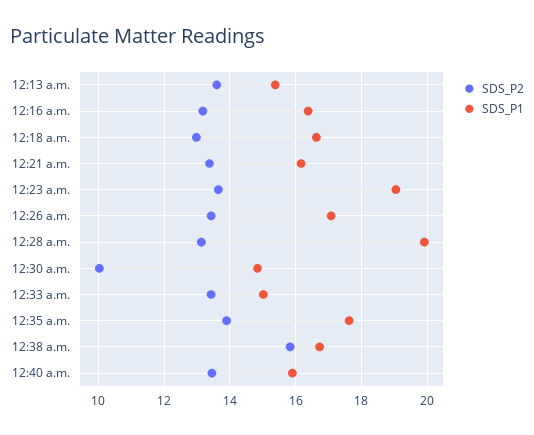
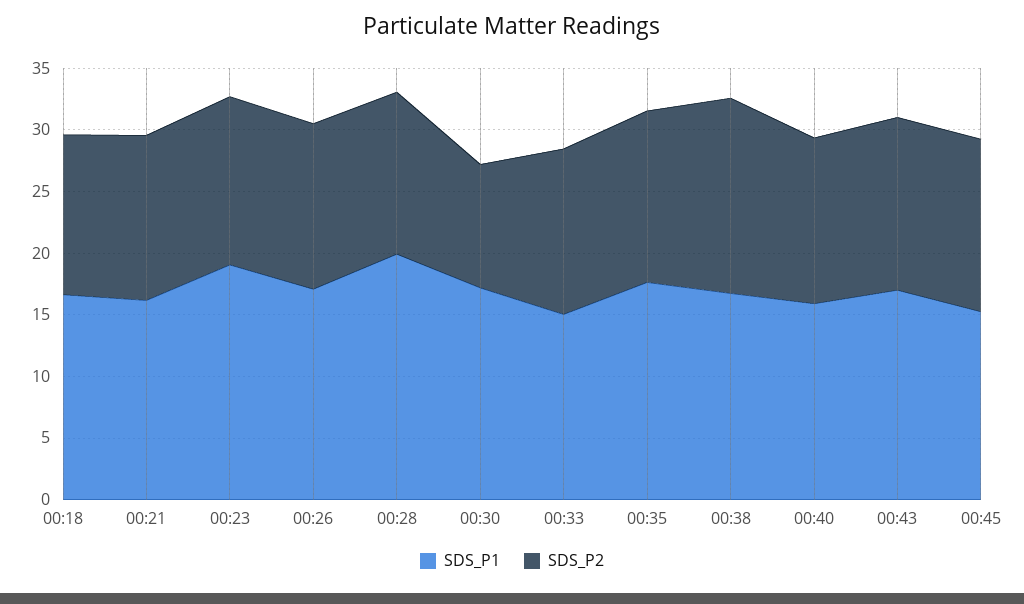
SDS_P2, 12:13 a.m.: 13.6 -> none
SDS_P1, 12:13 a.m.: 15.4 -> none
SDS_P2, 12:16 a.m.: 13.2 -> none
SDS_P1, 12:16 a.m.: 16.4 -> none
SDS_P1, 12:30 a.m.: 14.8 -> 17
SDS_P1, 00:43: none -> 17
SDS_P2, 00:43: none -> 14
SDS_P1, 00:45: none -> 15
SDS_P2, 00:45: none -> 14

